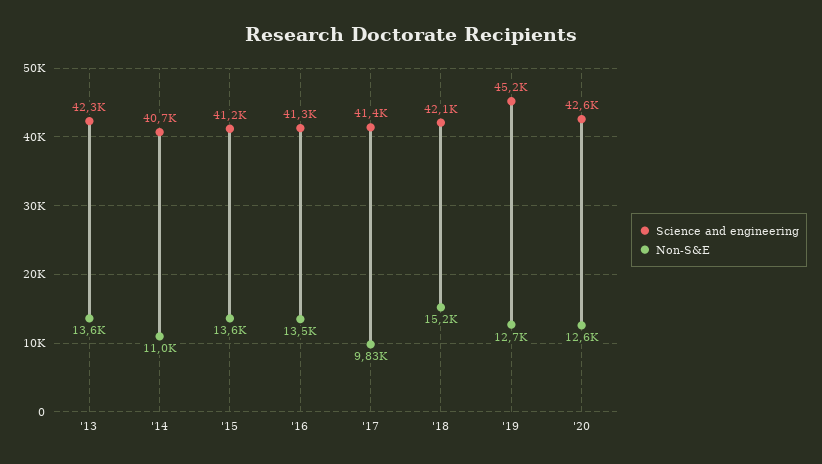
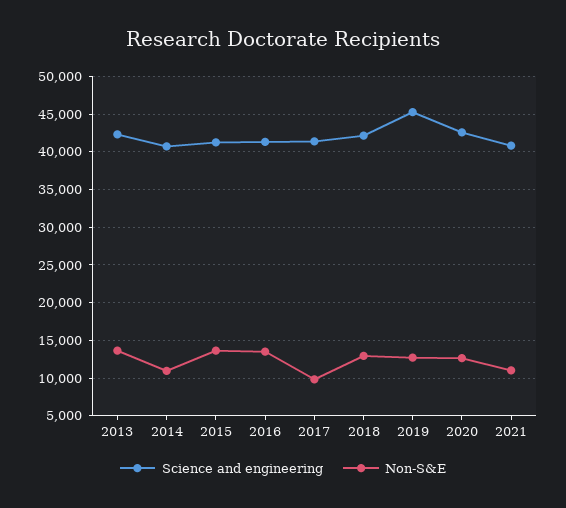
Non-S&E, '18: 15200 -> 13000
Science and engineering, 2021: none -> 41000
Non-S&E, 2021: none -> 11000

